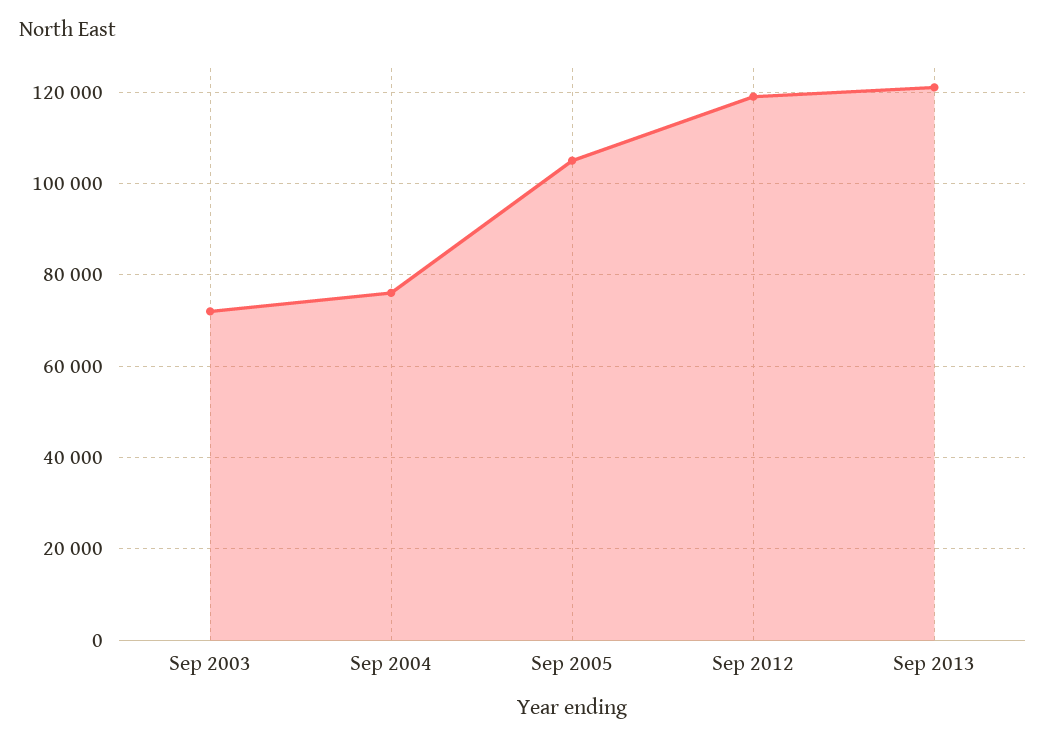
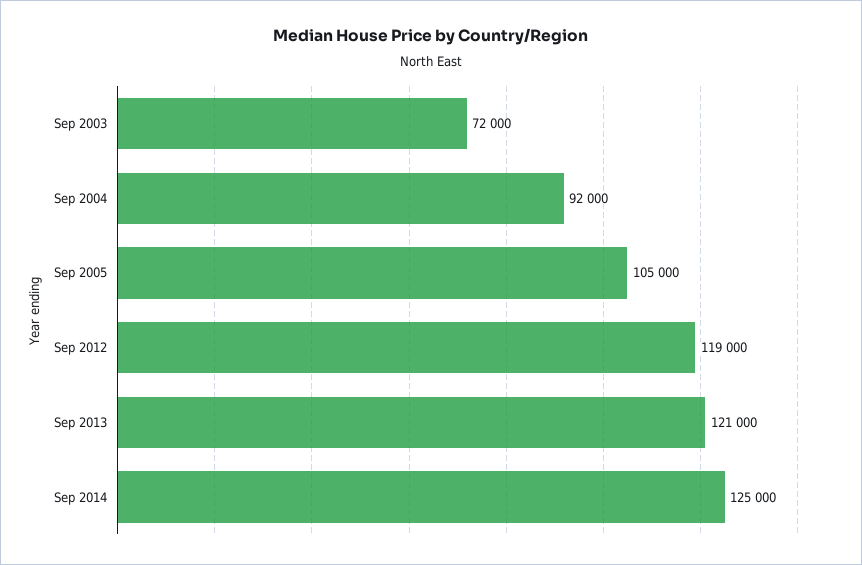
Sep 2004: 76000 -> 92000
Sep 2014: none -> 125000

